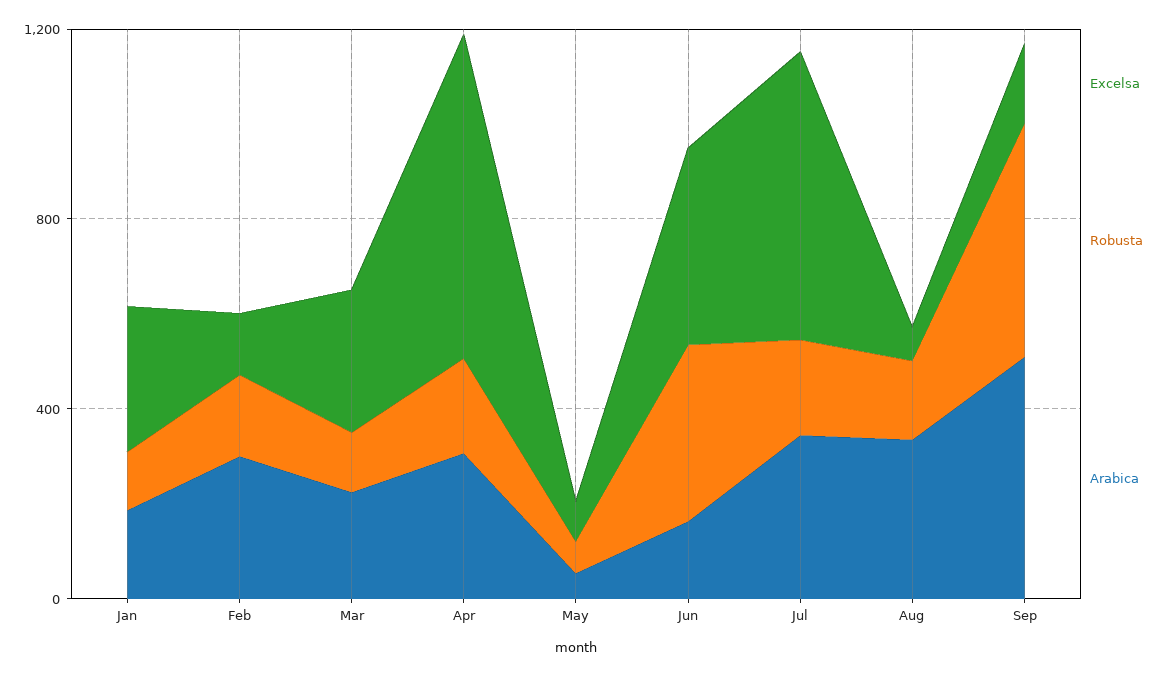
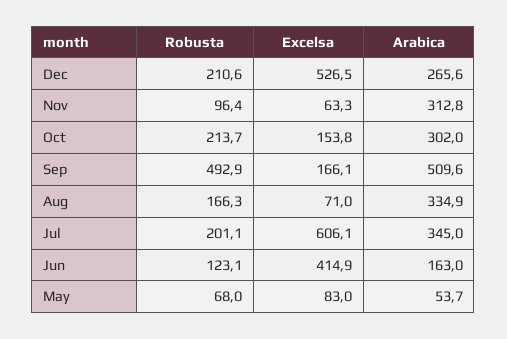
Excelsa, Jan: 300 -> none
Robusta, Jan: 100 -> none
Arabica, Jan: 200 -> none
Excelsa, Feb: 100 -> none
Robusta, Feb: 200 -> none
Arabica, Feb: 300 -> none
Excelsa, Mar: 300 -> none
Robusta, Mar: 100 -> none
Arabica, Mar: 200 -> none
Excelsa, Apr: 700 -> none
Robusta, Apr: 200 -> none
Arabica, Apr: 300 -> none
Robusta, Jun: 400 -> 123.1
Robusta, Dec: none -> 210.6
Excelsa, Dec: none -> 526.5
Arabica, Dec: none -> 265.6
Robusta, Nov: none -> 96.4
Excelsa, Nov: none -> 63.3
Arabica, Nov: none -> 312.8
Robusta, Oct: none -> 213.7
Excelsa, Oct: none -> 153.8
Arabica, Oct: none -> 302

